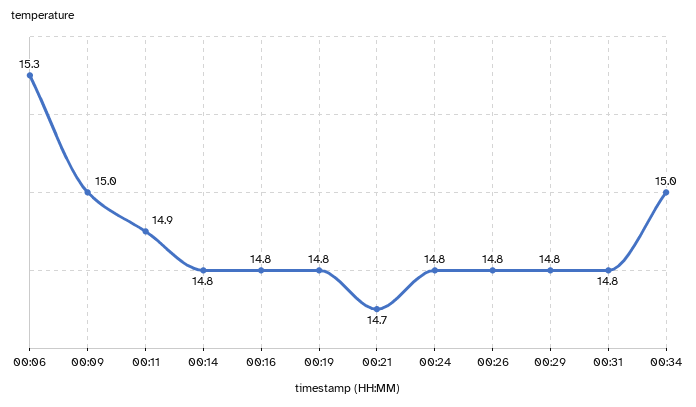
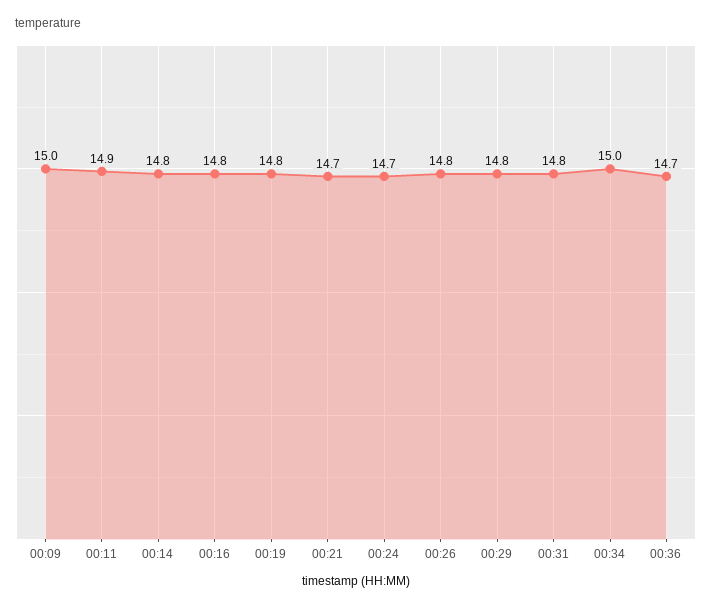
00:06: 15.3 -> none
00:24: 14.8 -> 14.7
00:36: none -> 14.7

